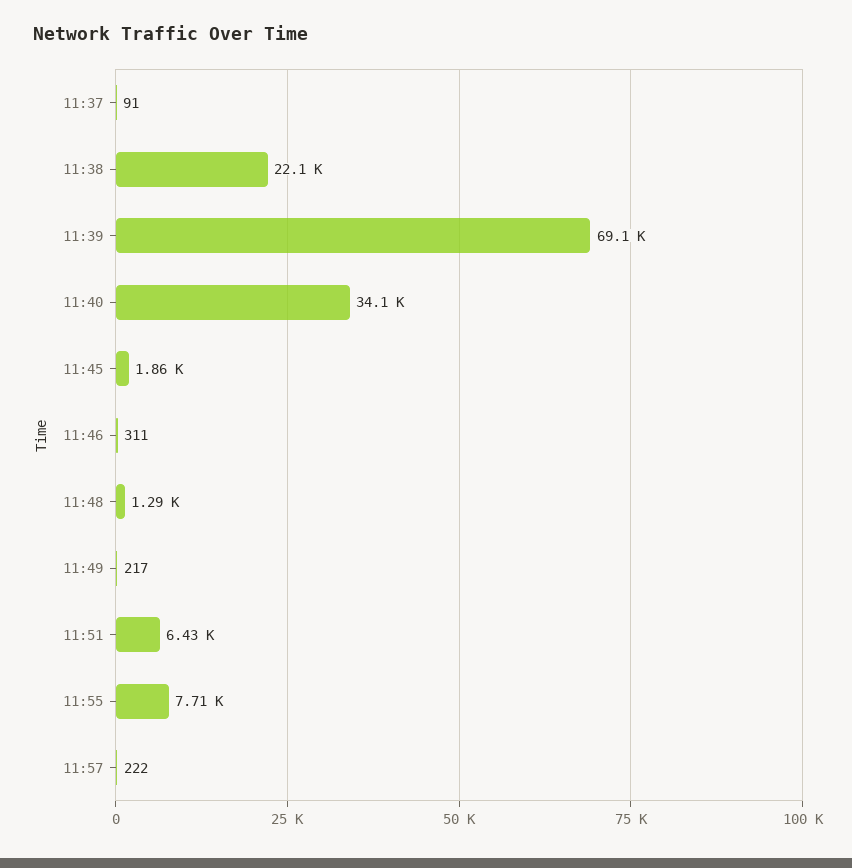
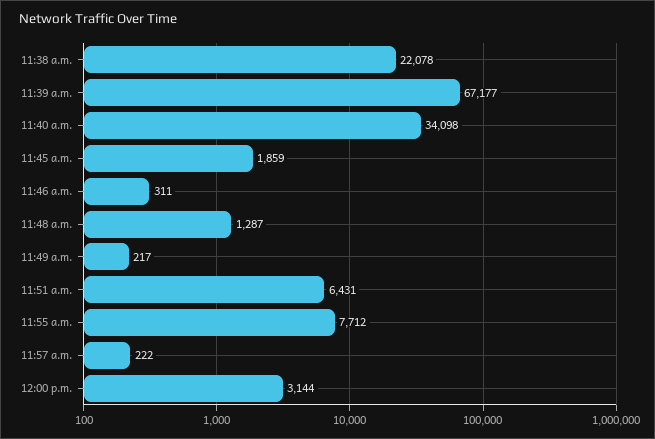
11:37: 91 -> none
11:39: 69100 -> 67177
12:00 p.m.: none -> 3144

